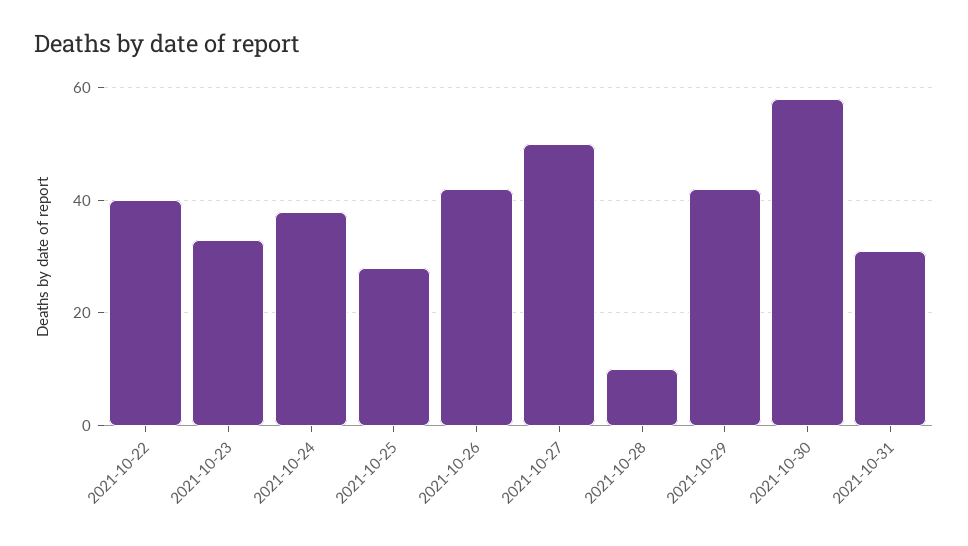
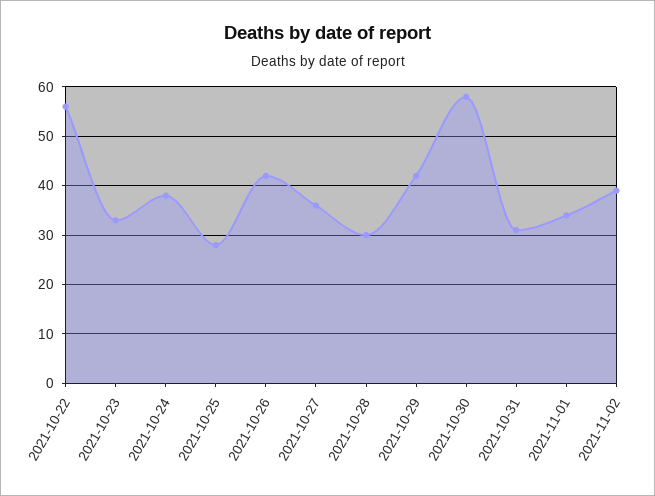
2021-10-22: 40 -> 55
2021-10-27: 50 -> 35
2021-10-28: 10 -> 30
2021-11-01: none -> 35
2021-11-02: none -> 40

